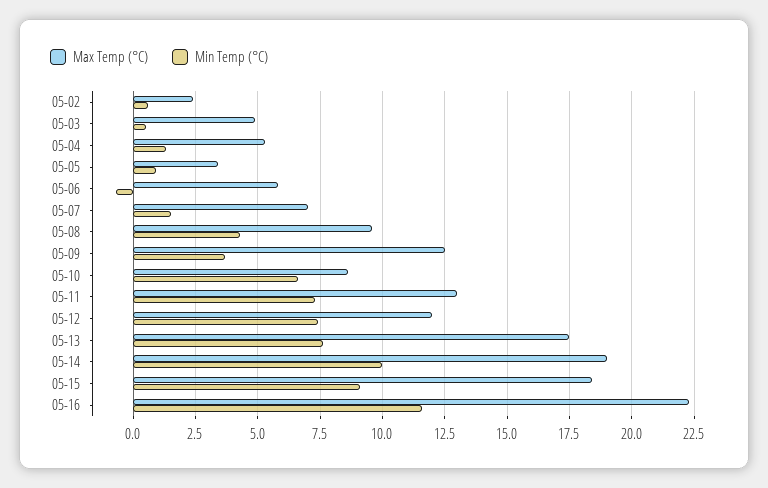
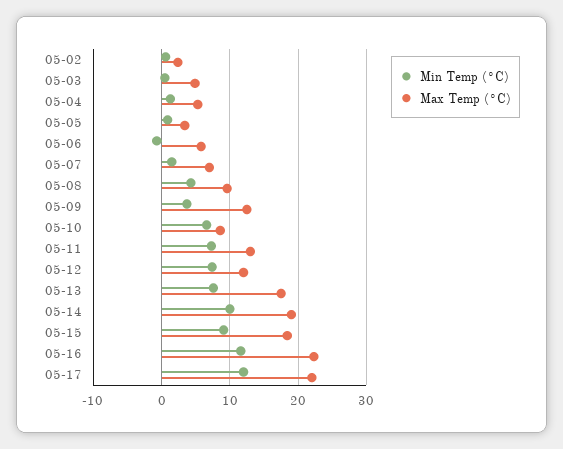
Min Temp (°C), 05-17: none -> 12
Max Temp (°C), 05-17: none -> 22

